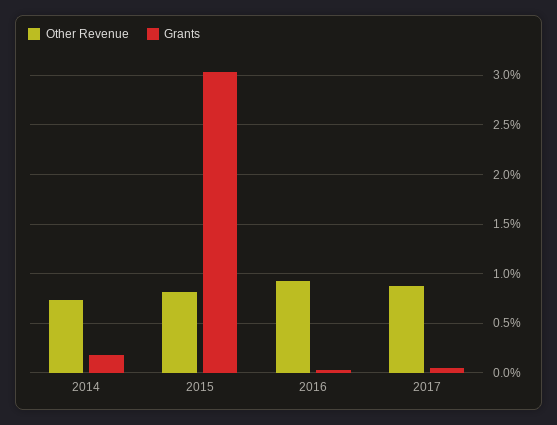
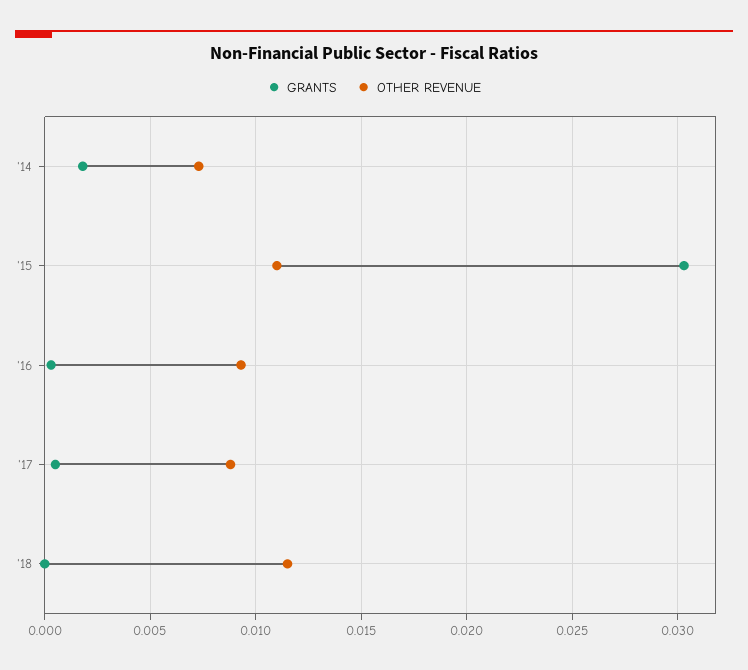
Other Revenue, 2015: 0.008 -> 0.011
Grants, '18: none -> 0
Other Revenue, '18: none -> 0.0115

